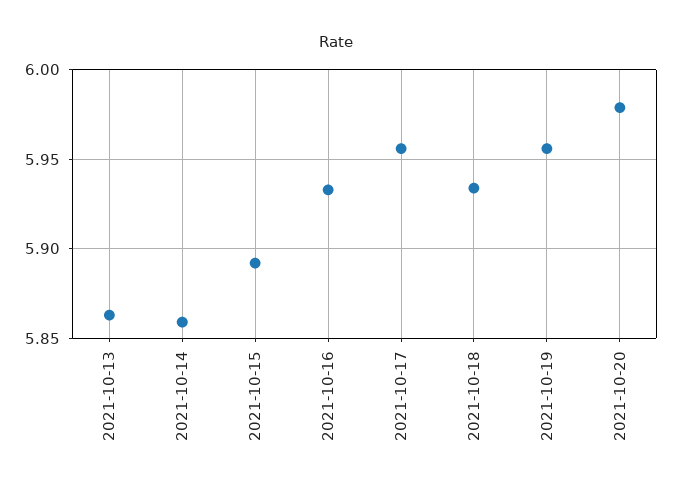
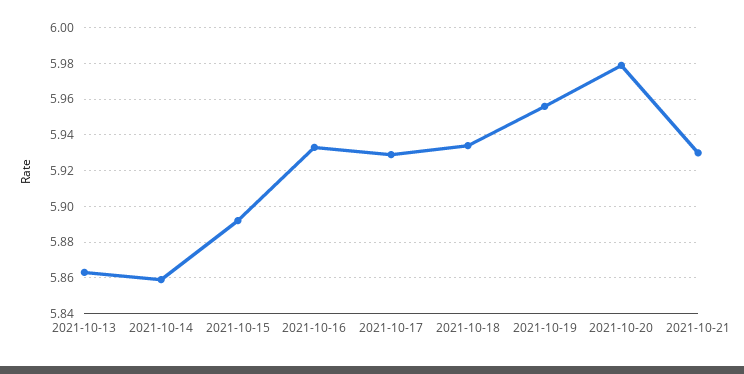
2021-10-17: 5.955 -> 5.93
2021-10-21: none -> 5.93

